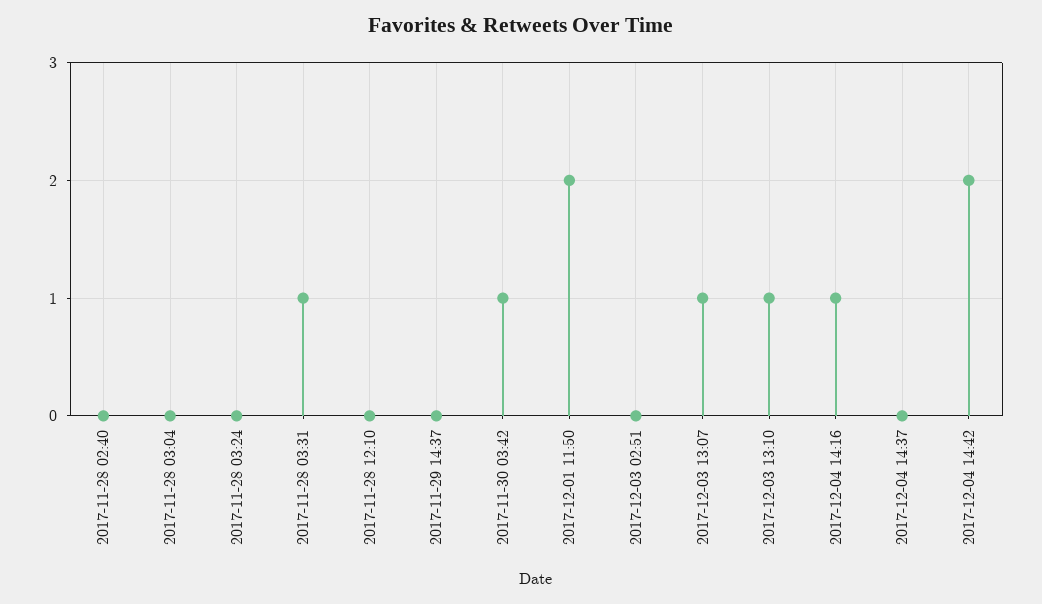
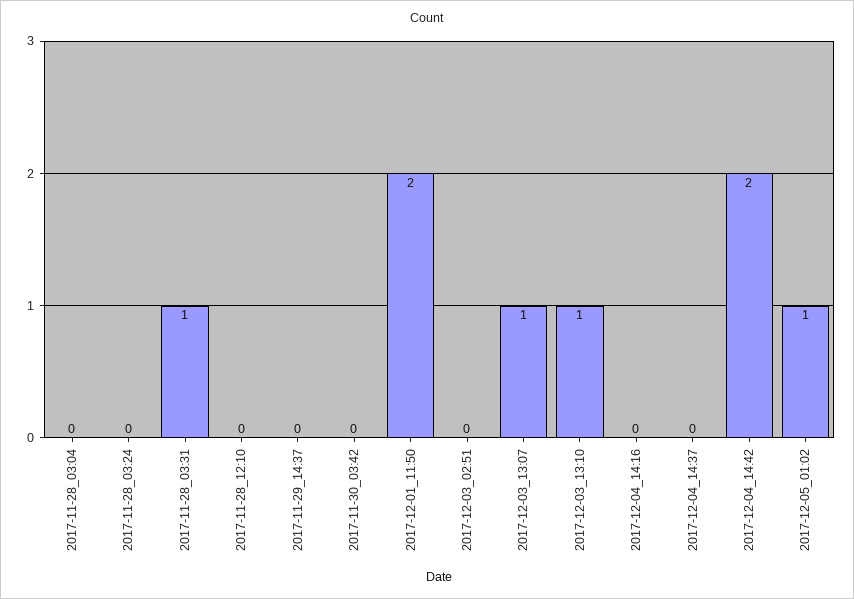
2017-11-28 02:40: 0 -> none
2017-11-30 03:42: 1 -> 0
2017-12-04 14:16: 1 -> 0
2017-12-05_01:02: none -> 1

